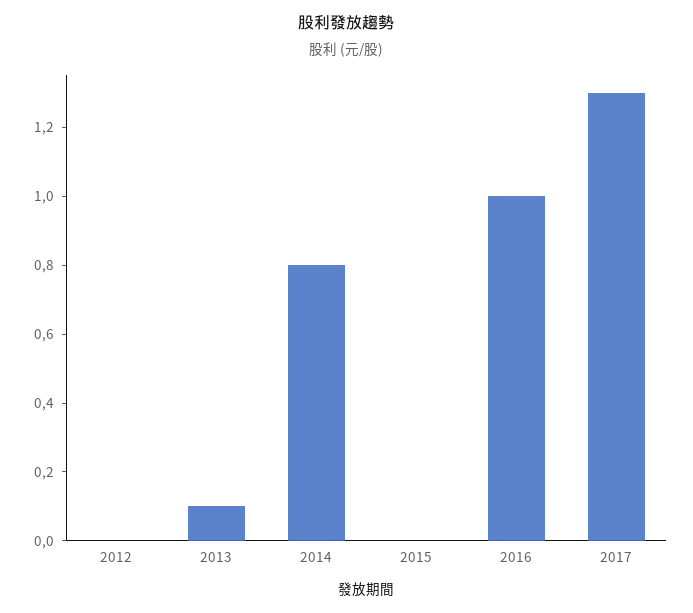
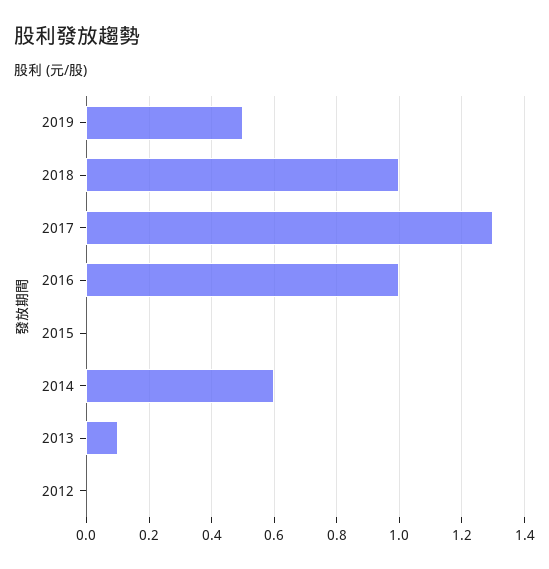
2014: 0.8 -> 0.6
2019: none -> 0.5
2018: none -> 1

